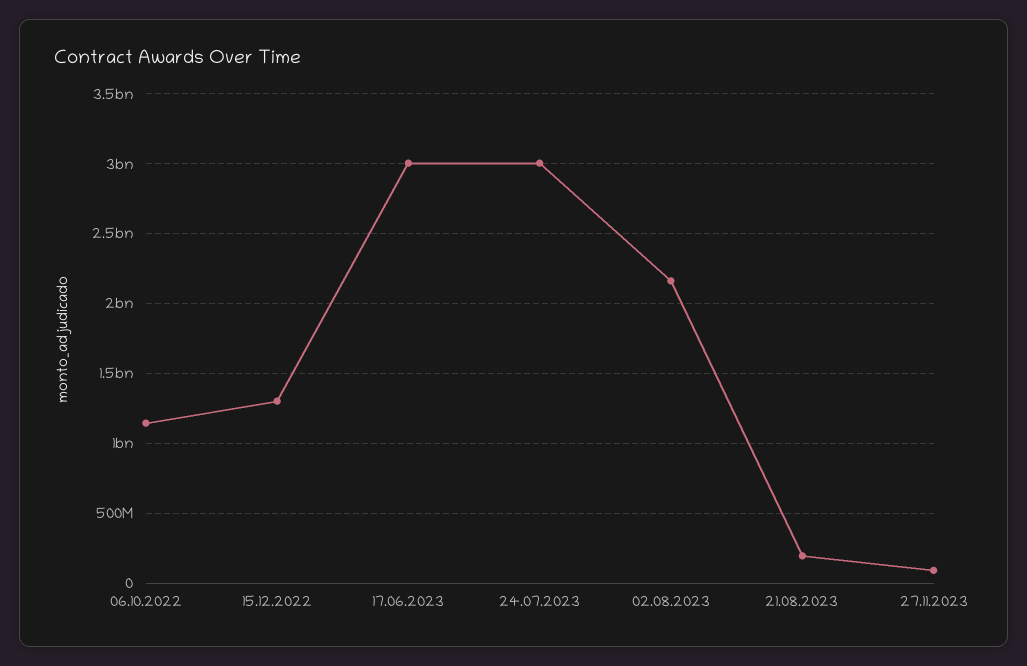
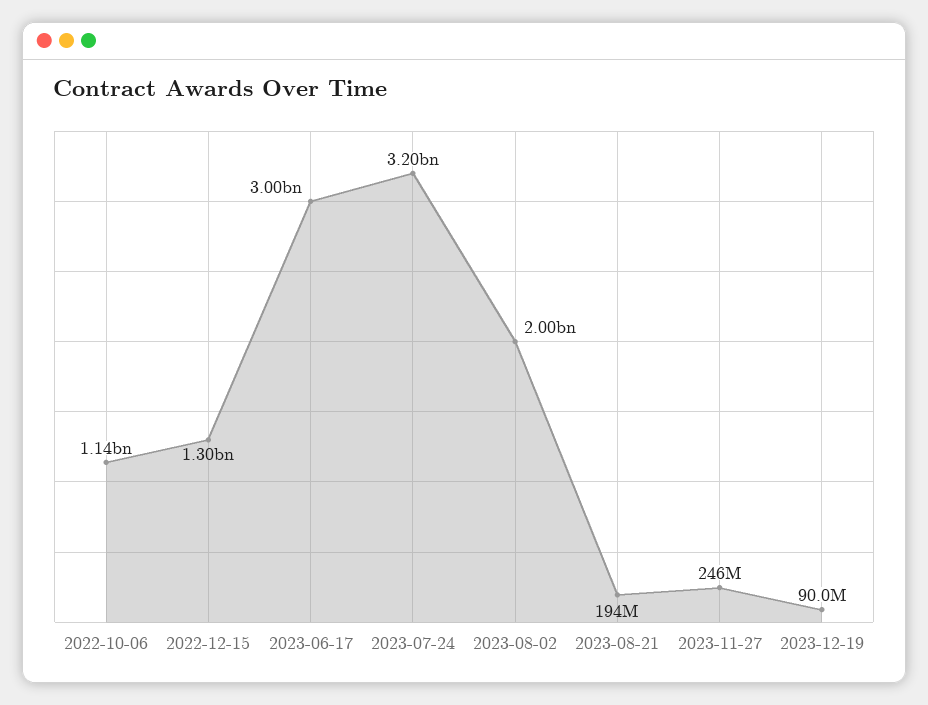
24.07.2023: 3000000000 -> 3200000000
02.08.2023: 2150000000 -> 2000000000
27.11.2023: 100000000 -> 246000000
2023-12-19: none -> 90000000

